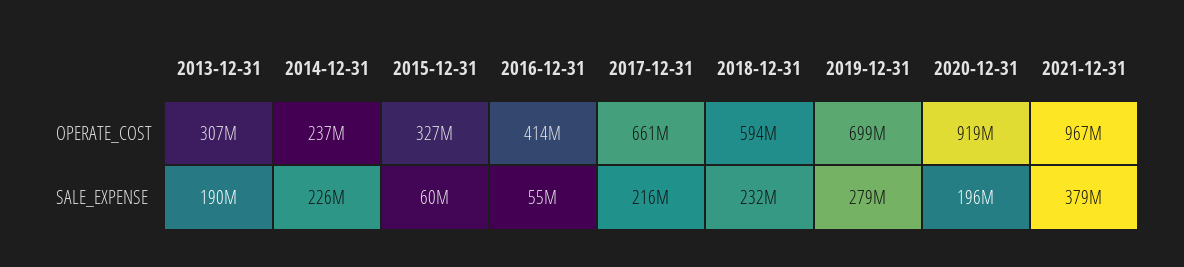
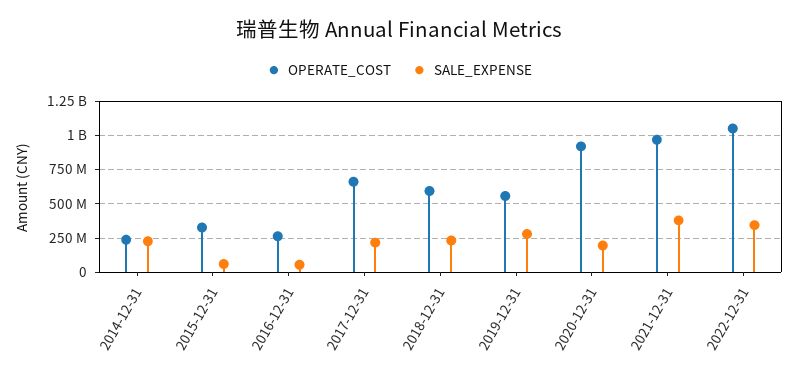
OPERATE_COST, 2013-12-31: 307000000 -> none
OPERATE_COST, 2016-12-31: 414000000 -> 250000000
OPERATE_COST, 2019-12-31: 699000000 -> 550000000
SALE_EXPENSE, 2013-12-31: 190000000 -> none
OPERATE_COST, 2022-12-31: none -> 1050000000
SALE_EXPENSE, 2022-12-31: none -> 350000000

